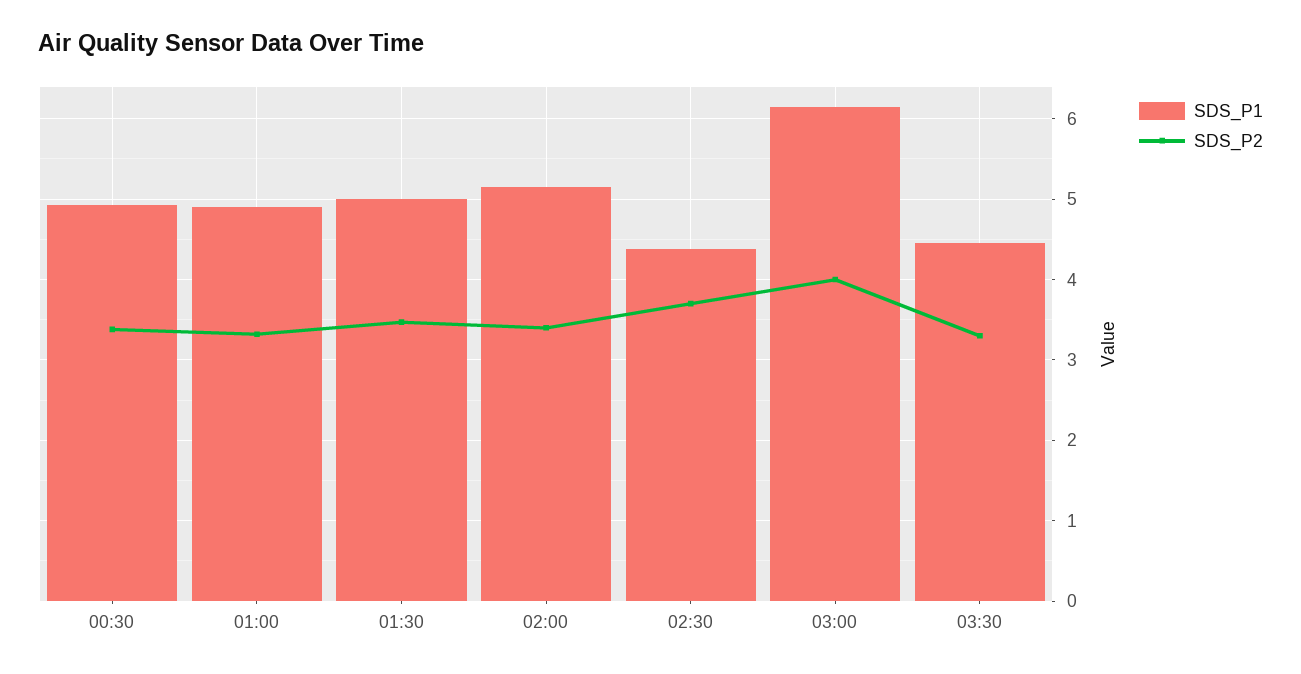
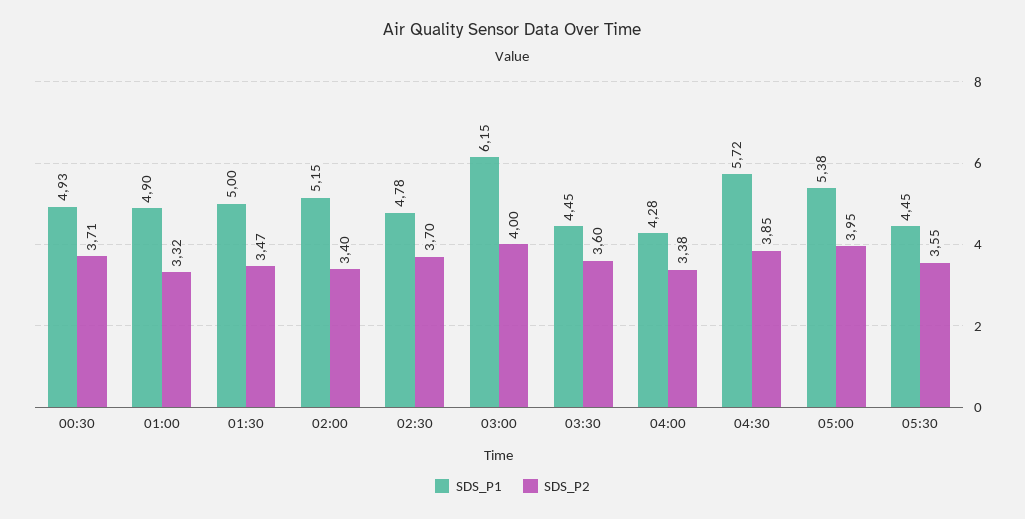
SDS_P2, 00:30: 3.4 -> 3.71
SDS_P1, 02:30: 4.4 -> 4.78
SDS_P2, 03:30: 3.3 -> 3.6
SDS_P1, 04:00: none -> 4.28
SDS_P2, 04:00: none -> 3.38
SDS_P1, 04:30: none -> 5.72
SDS_P2, 04:30: none -> 3.85
SDS_P1, 05:00: none -> 5.38
SDS_P2, 05:00: none -> 3.95
SDS_P1, 05:30: none -> 4.45
SDS_P2, 05:30: none -> 3.55

